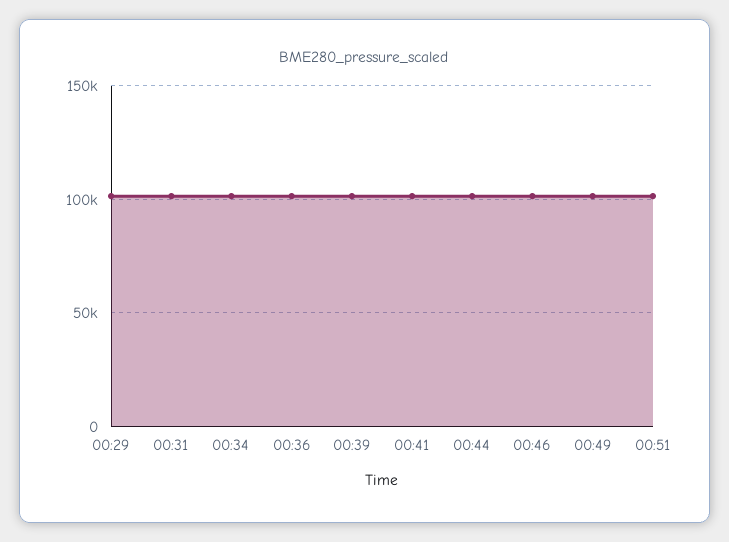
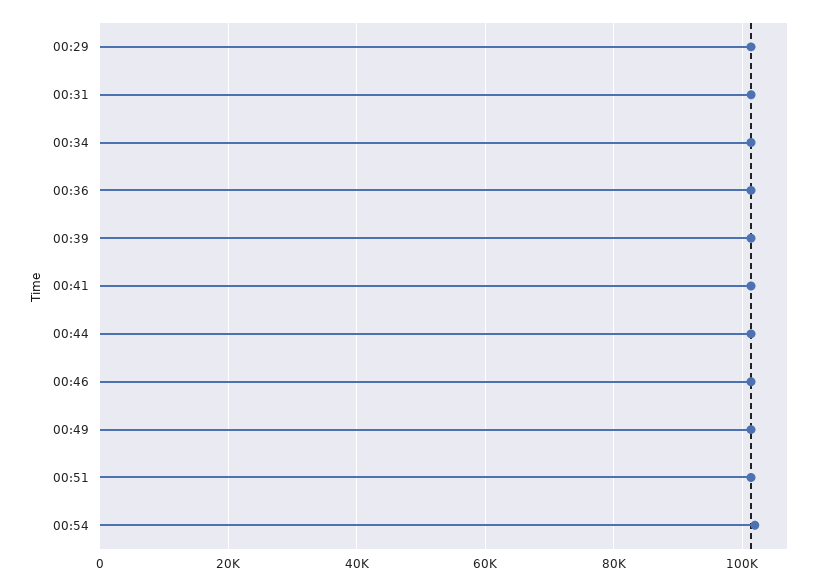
00:54: none -> 102000

